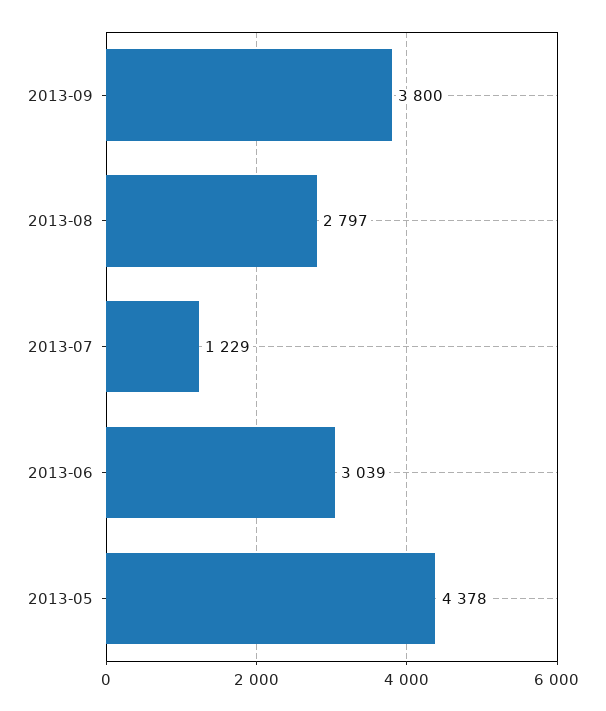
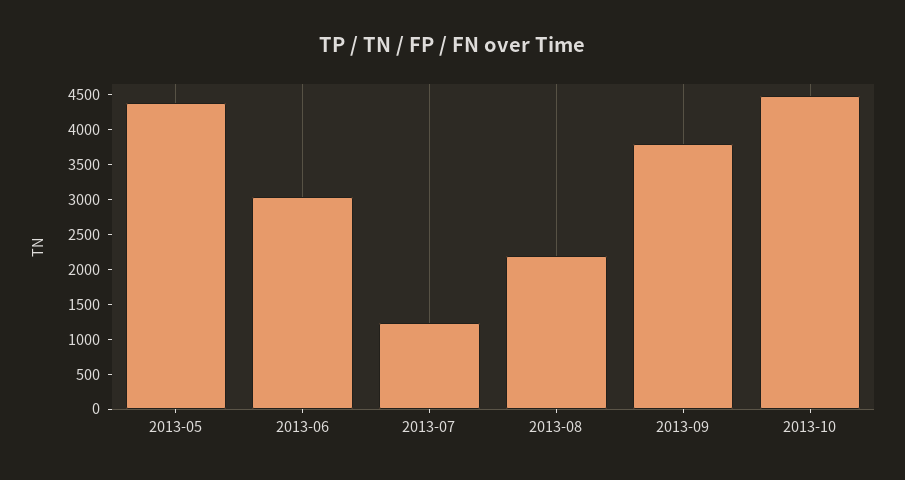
2013-08: 2797 -> 2250
2013-10: none -> 4500

